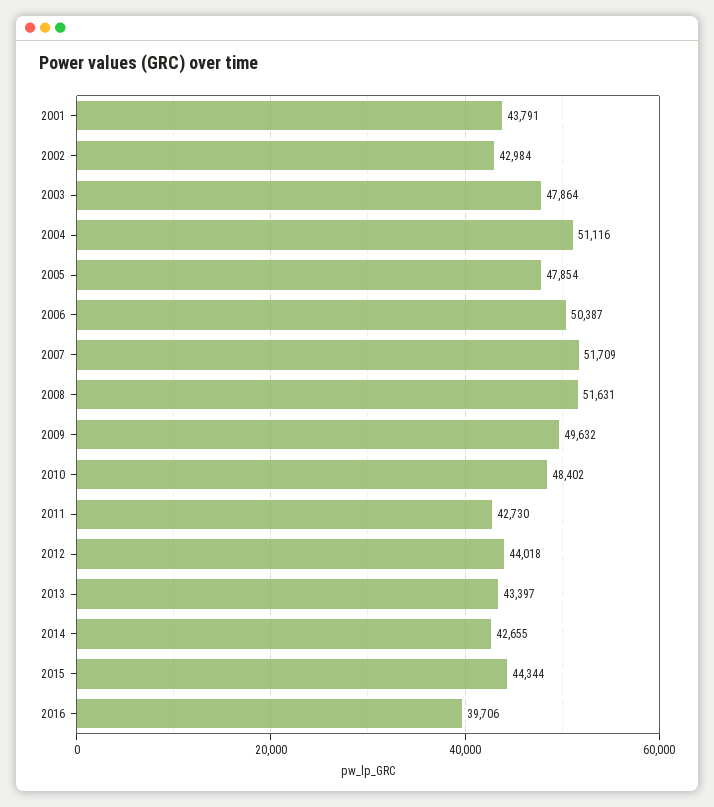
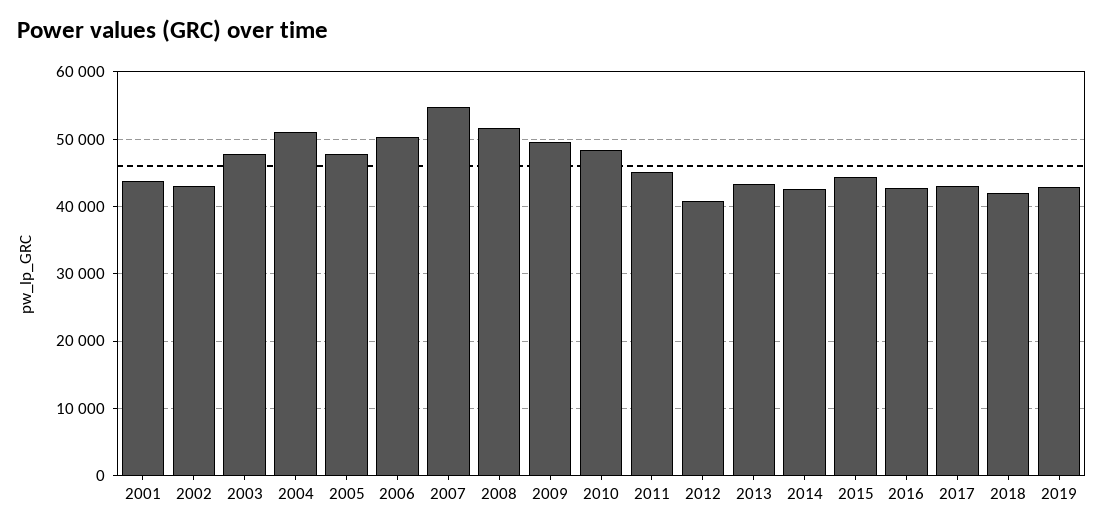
2007: 51709 -> 55000
2011: 42730 -> 45000
2012: 44018 -> 41000
2016: 39706 -> 43000
2017: none -> 43000
2018: none -> 42000
2019: none -> 43000

